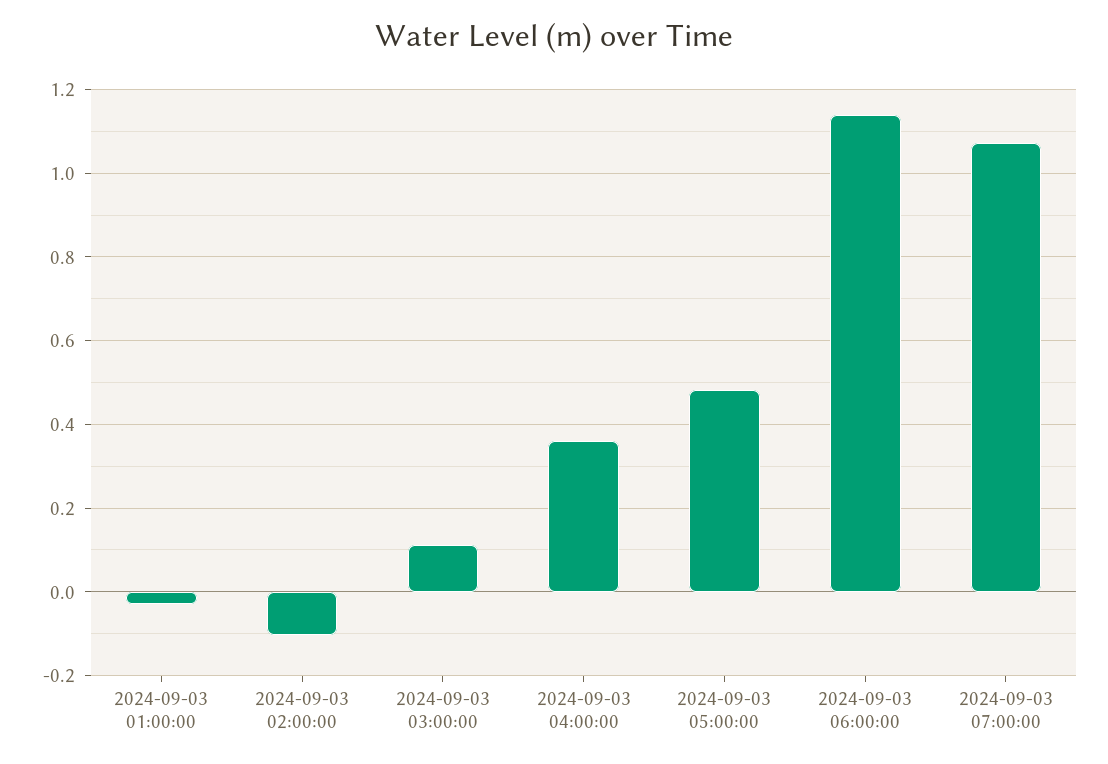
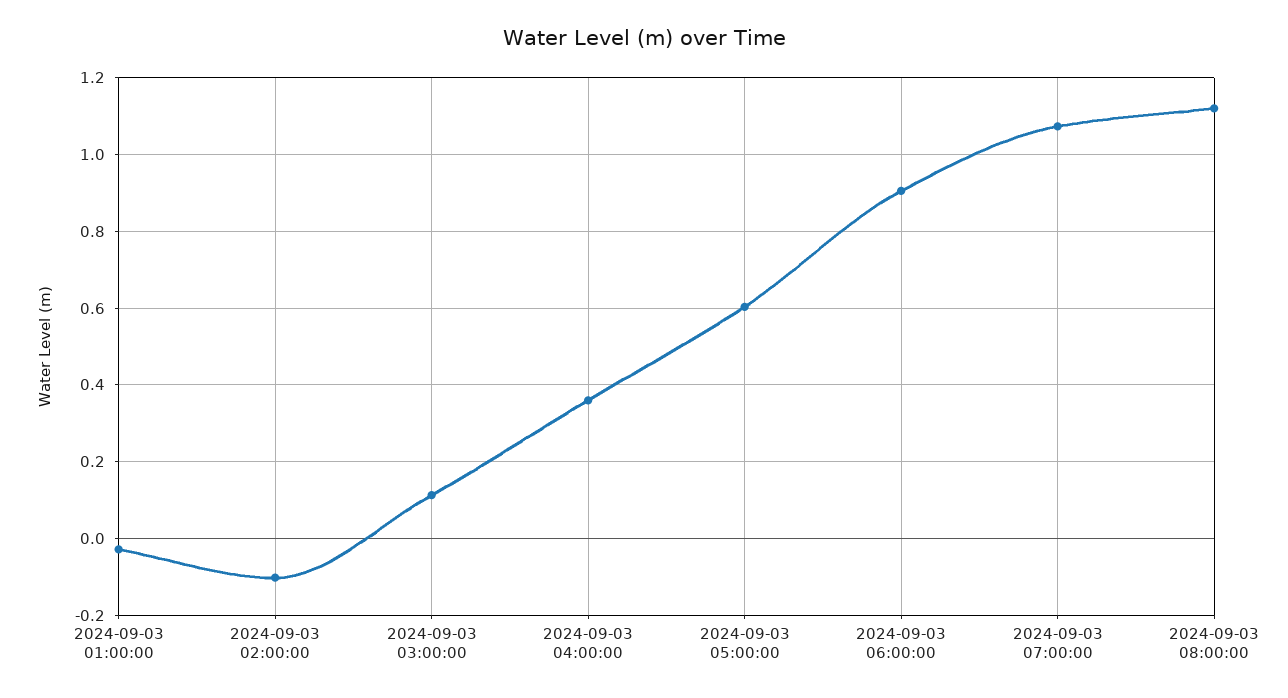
2024-09-03 05:00:00: 0.48 -> 0.6
2024-09-03 06:00:00: 1.14 -> 0.9
2024-09-03 08:00:00: none -> 1.12

